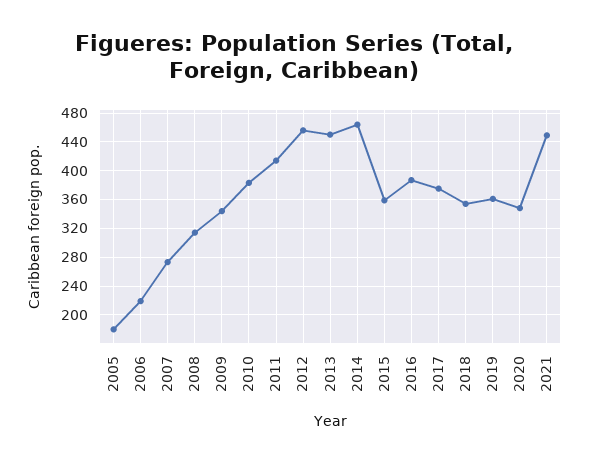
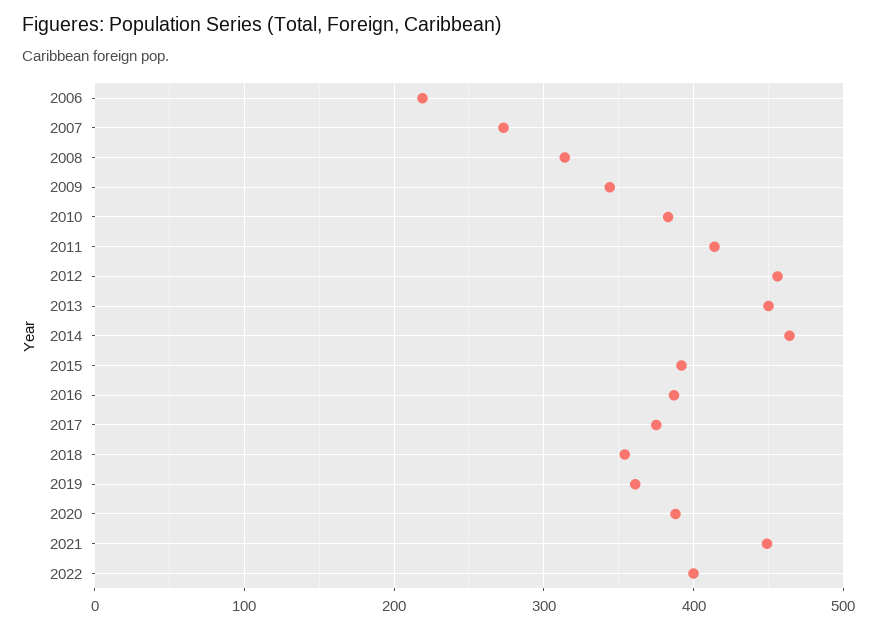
2005: 180 -> none
2015: 360 -> 390
2020: 350 -> 390
2022: none -> 400

